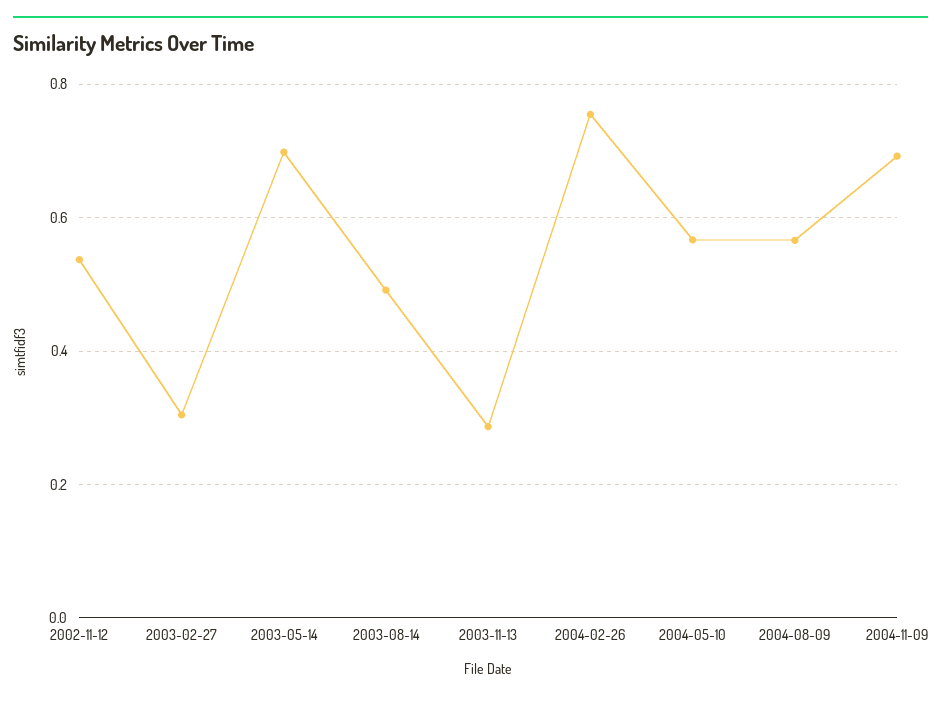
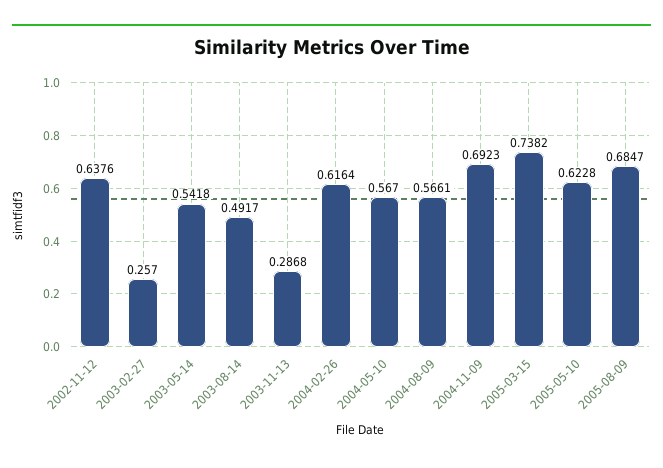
2002-11-12: 0.54 -> 0.6376
2003-02-27: 0.3 -> 0.257
2003-05-14: 0.7 -> 0.5418
2004-02-26: 0.76 -> 0.6164
2005-03-15: none -> 0.7382
2005-05-10: none -> 0.6228
2005-08-09: none -> 0.6847

